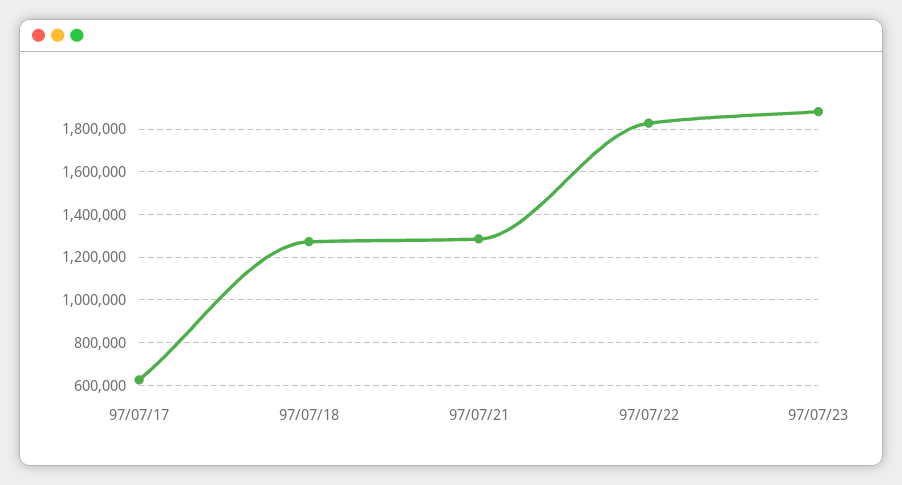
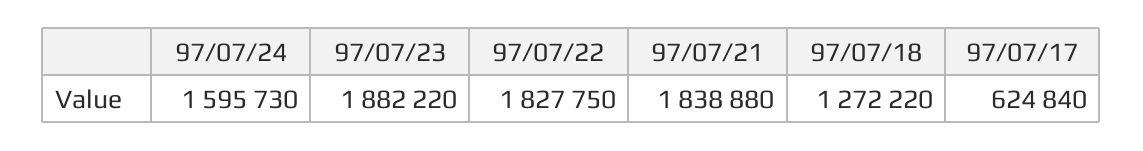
97/07/21: 1300000 -> 1838880
97/07/24: none -> 1595730

